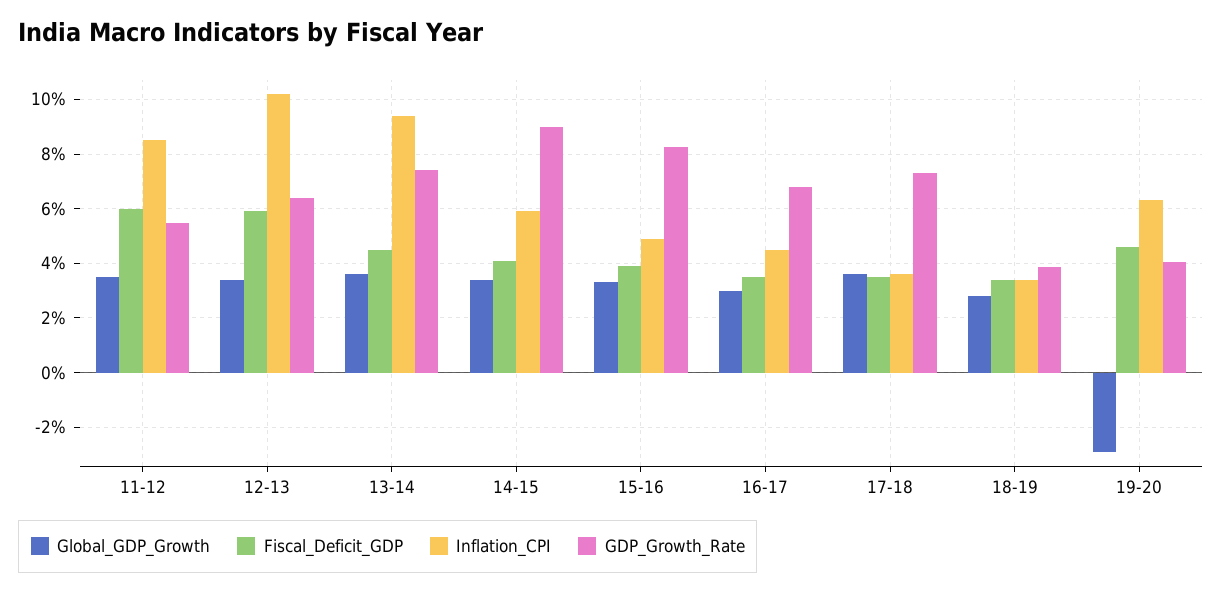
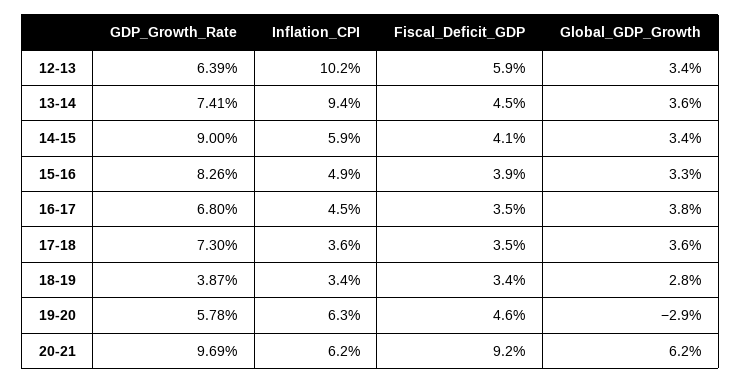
Global_GDP_Growth, 11-12: 3.5 -> none
Fiscal_Deficit_GDP, 11-12: 6 -> none
Inflation_CPI, 11-12: 8.5 -> none
GDP_Growth_Rate, 11-12: 5.5 -> none
Global_GDP_Growth, 16-17: 3 -> 3.8
GDP_Growth_Rate, 19-20: 4 -> 5.78
GDP_Growth_Rate, 20-21: none -> 9.69
Inflation_CPI, 20-21: none -> 6.2
Fiscal_Deficit_GDP, 20-21: none -> 9.2
Global_GDP_Growth, 20-21: none -> 6.2

